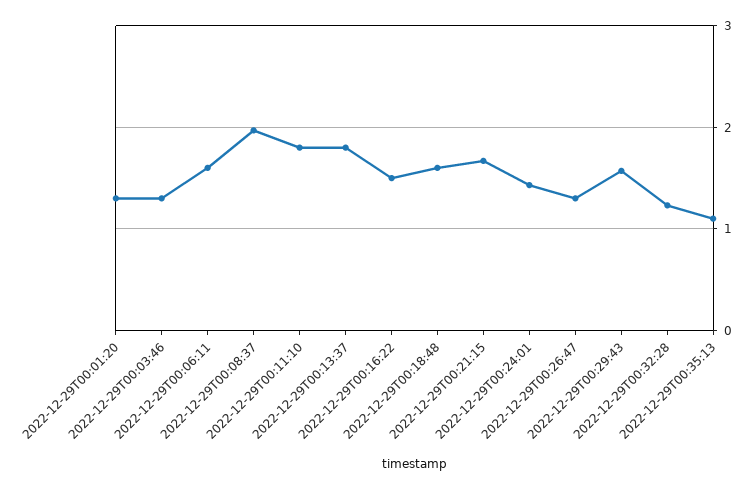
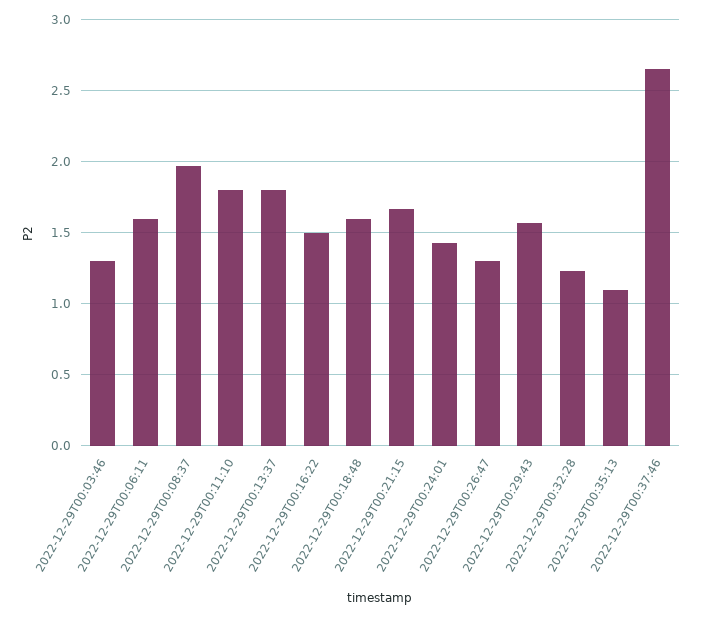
2022-12-29T00:01:20: 1.3 -> none
2022-12-29T00:37:46: none -> 2.65

